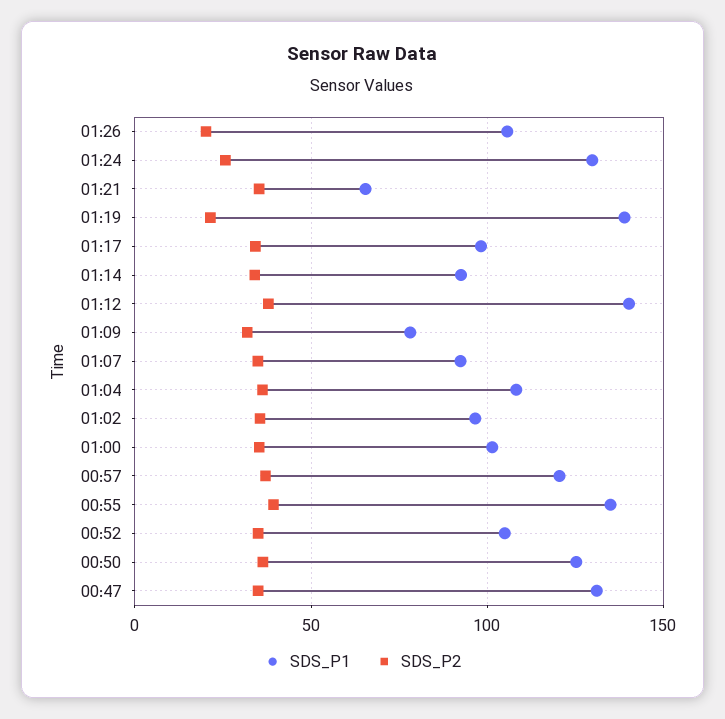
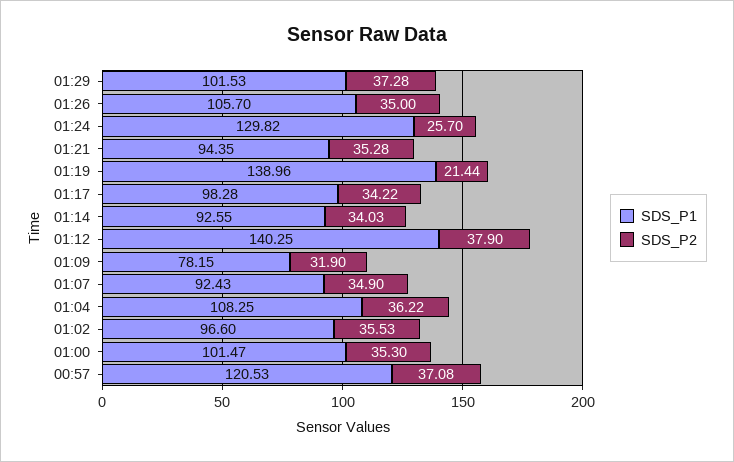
SDS_P2, 01:26: 20 -> 35
SDS_P1, 01:21: 65 -> 94.35
SDS_P1, 00:55: 135 -> none
SDS_P2, 00:55: 40 -> none
SDS_P1, 00:52: 105 -> none
SDS_P2, 00:52: 35 -> none
SDS_P1, 00:50: 125 -> none
SDS_P2, 00:50: 35 -> none
SDS_P1, 00:47: 130 -> none
SDS_P2, 00:47: 35 -> none
SDS_P1, 01:29: none -> 101.53
SDS_P2, 01:29: none -> 37.28

